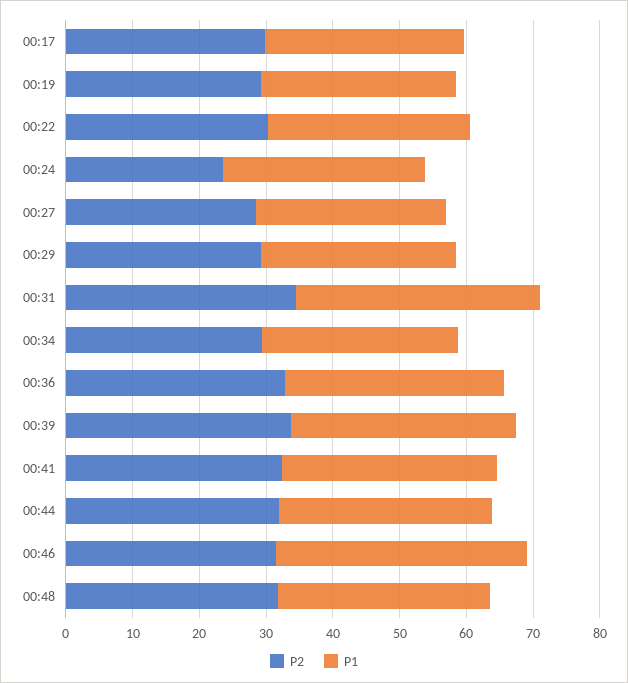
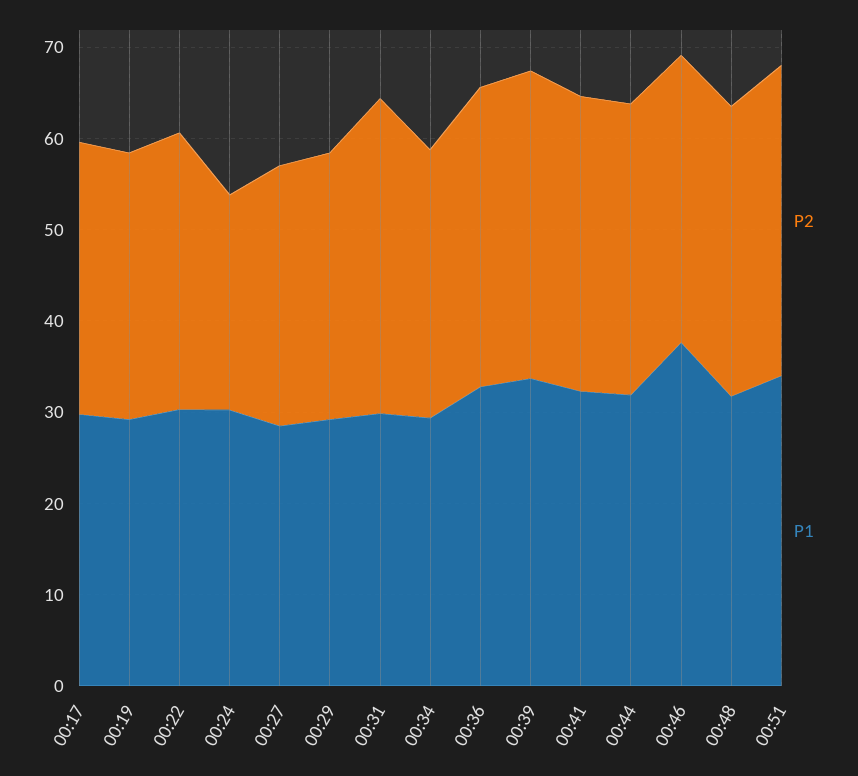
P1, 00:31: 36 -> 30
P2, 00:51: none -> 34
P1, 00:51: none -> 34

